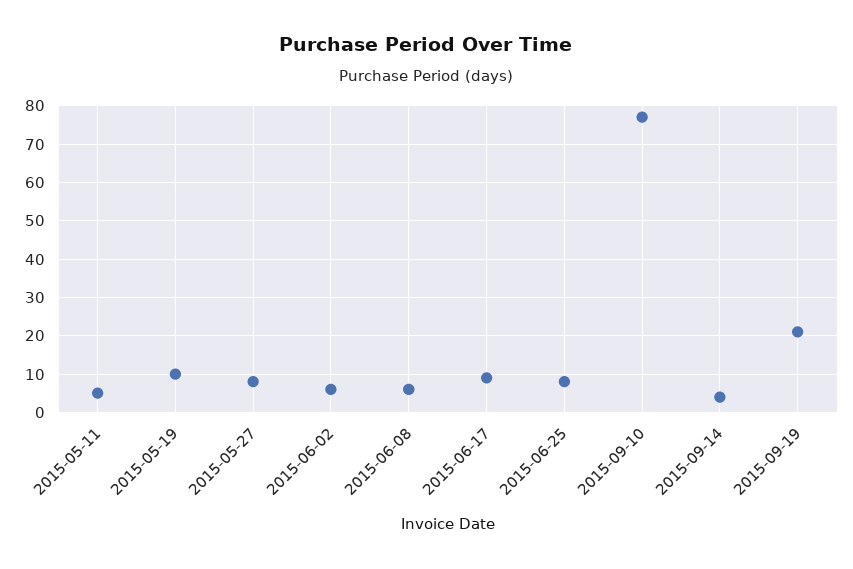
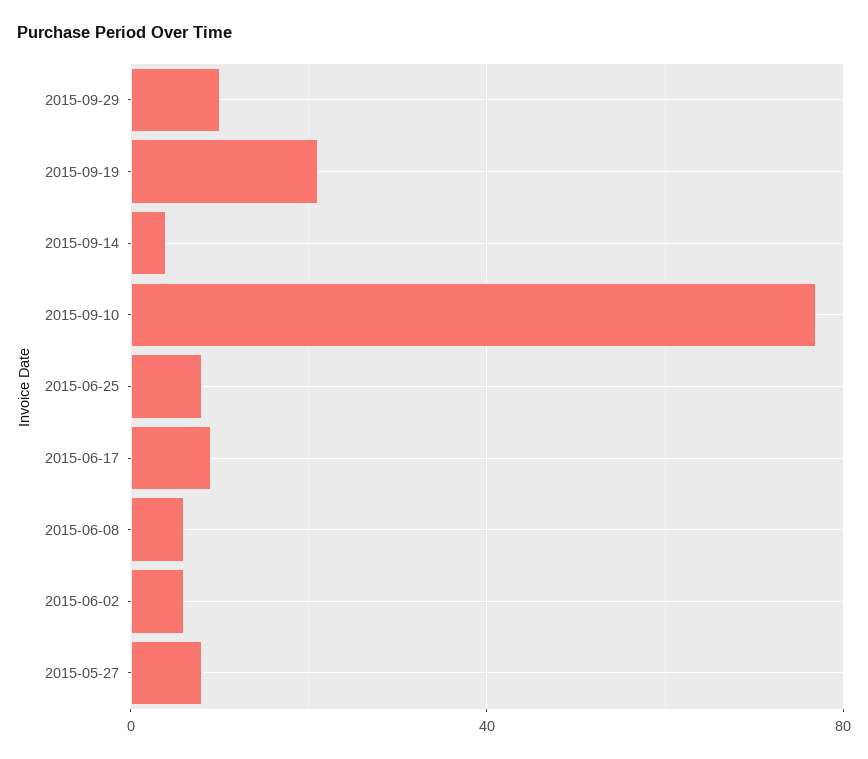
2015-05-11: 5 -> none
2015-05-19: 10 -> none
2015-09-29: none -> 10

